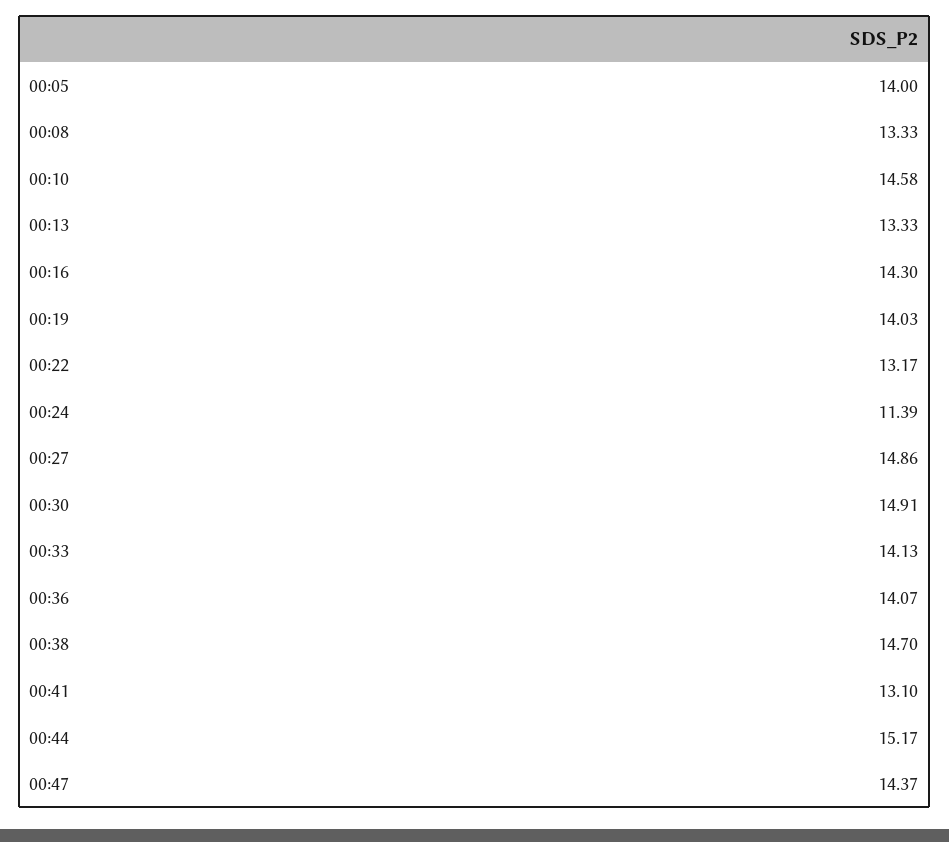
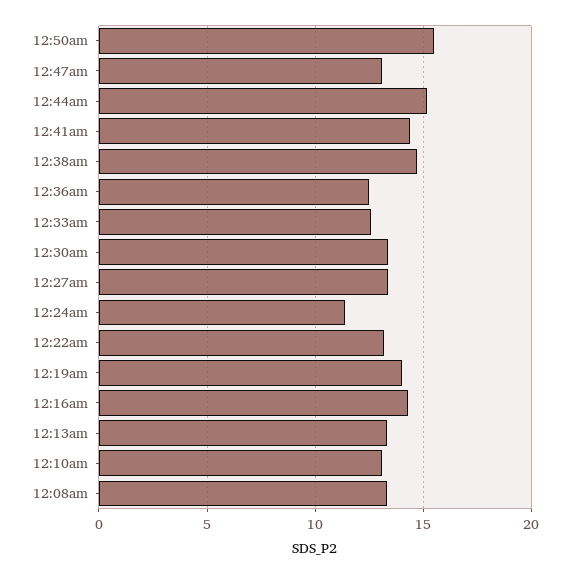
00:05: 14 -> none
00:10: 14.58 -> 13
00:27: 14.86 -> 13.5
00:30: 14.91 -> 13.5
00:33: 14.13 -> 12.5
00:36: 14.07 -> 12.5
00:41: 13.1 -> 14.5
00:47: 14.37 -> 13
12:50am: none -> 15.5

